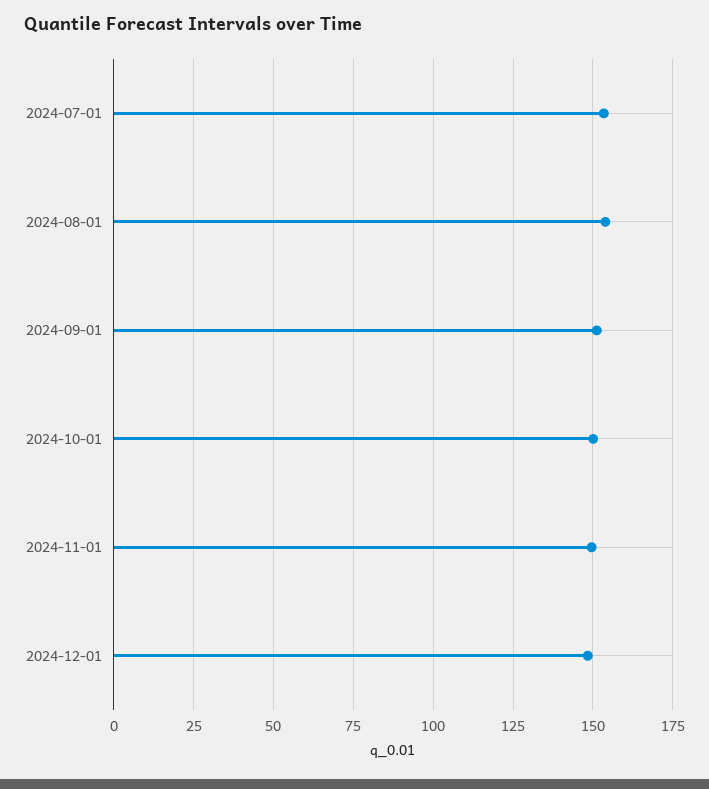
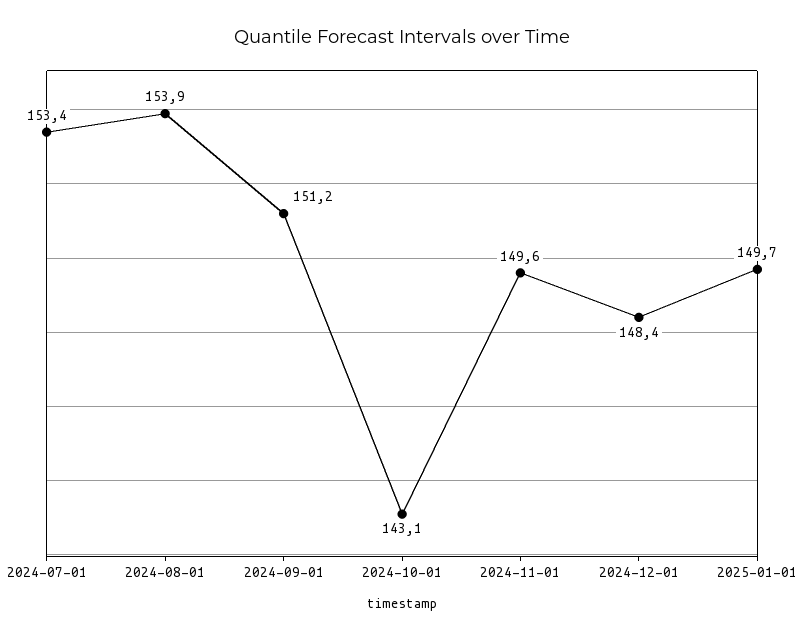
2024-10-01: 150 -> 143.1
2025-01-01: none -> 149.7

